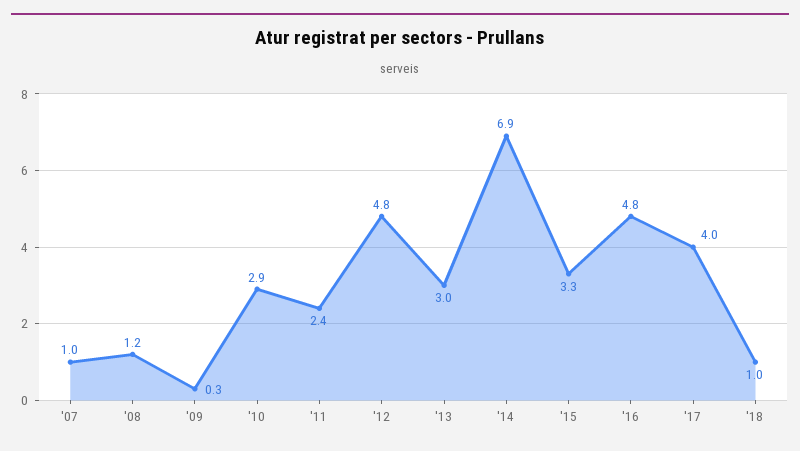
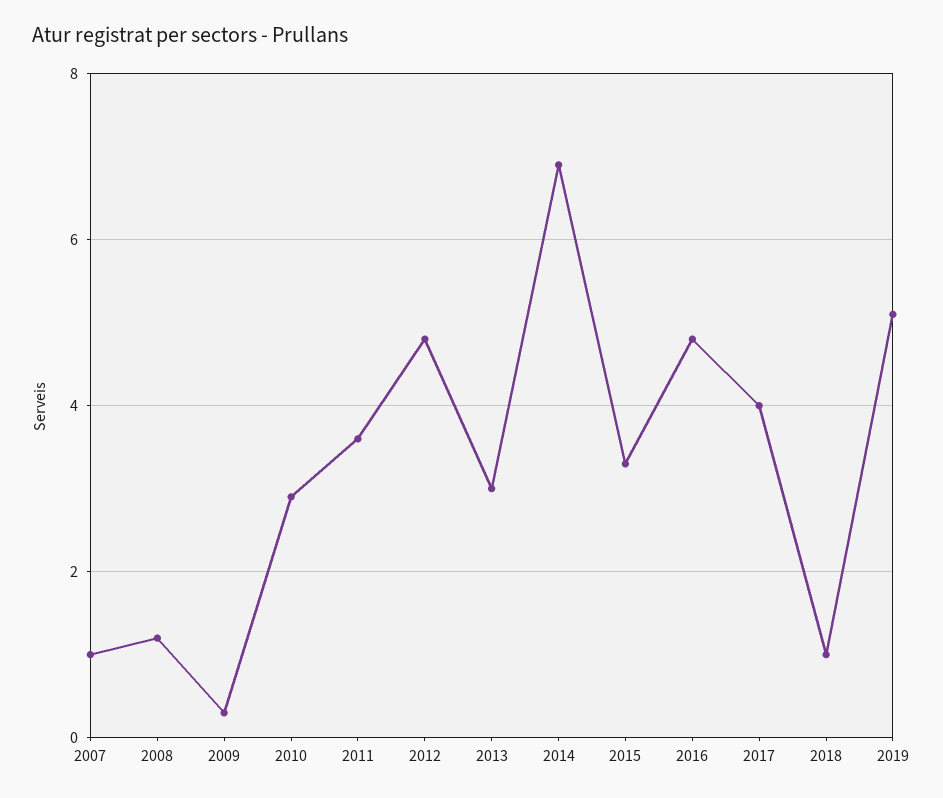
'11: 2.4 -> 3.5
2019: none -> 5

